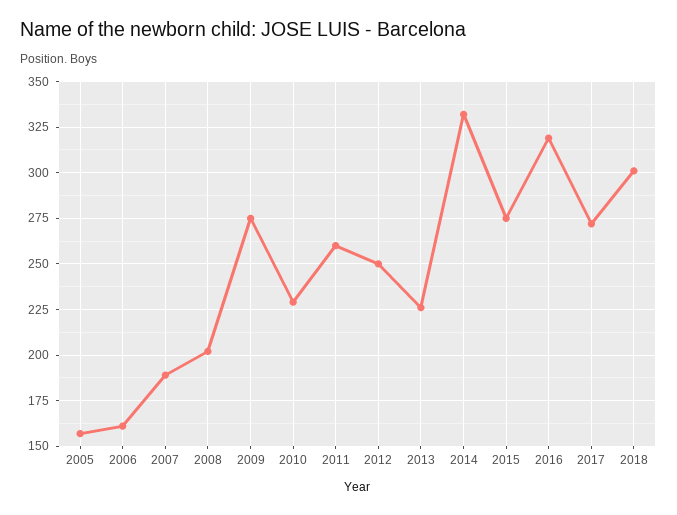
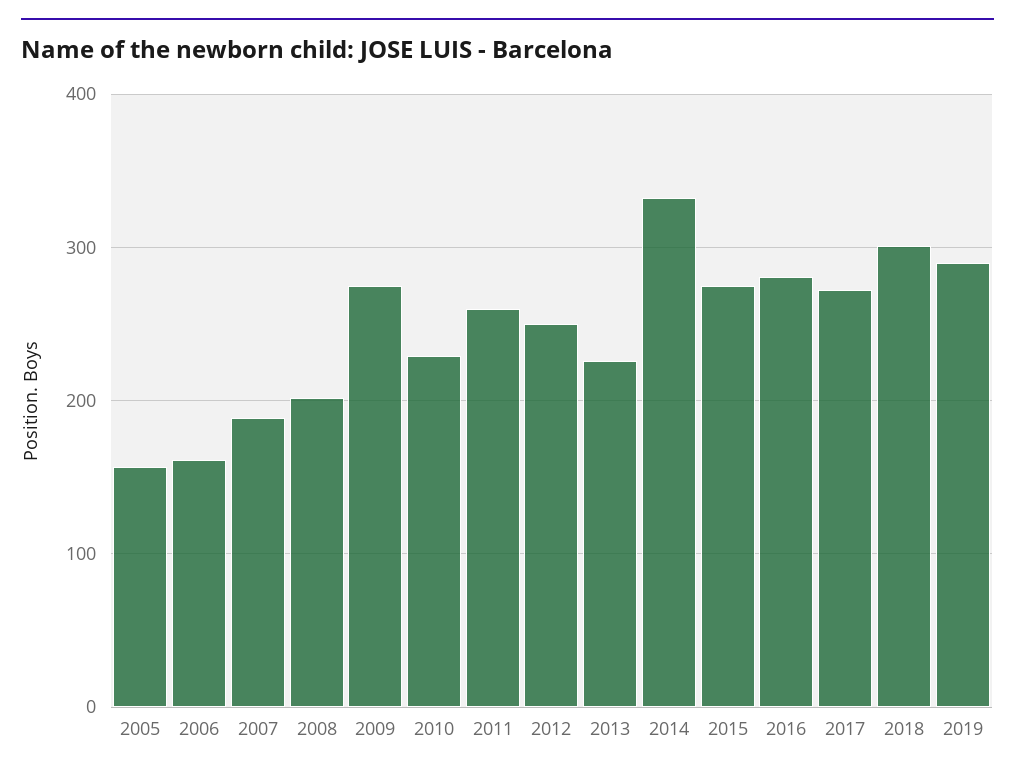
2016: 320 -> 280
2019: none -> 290

